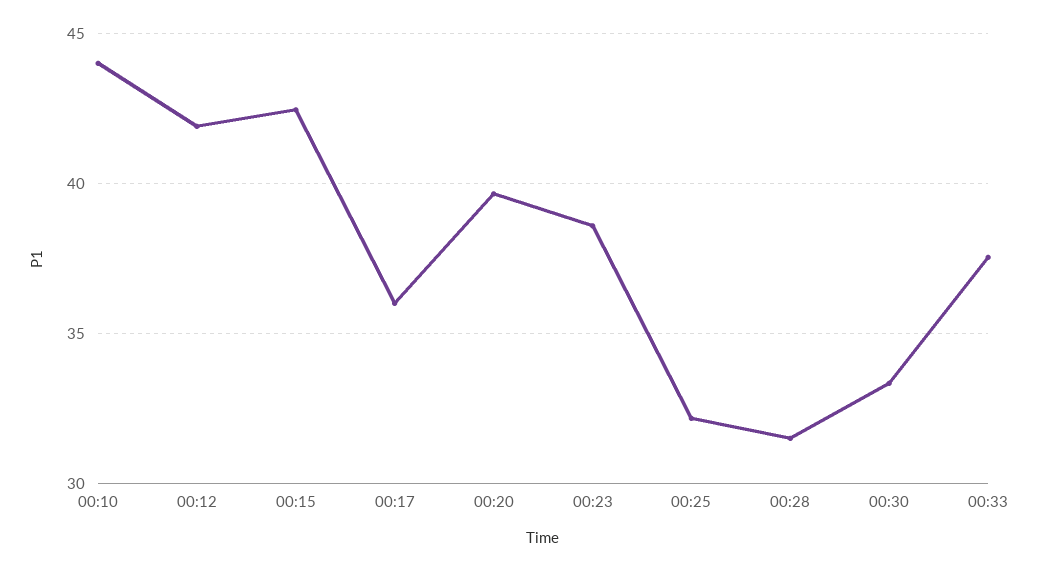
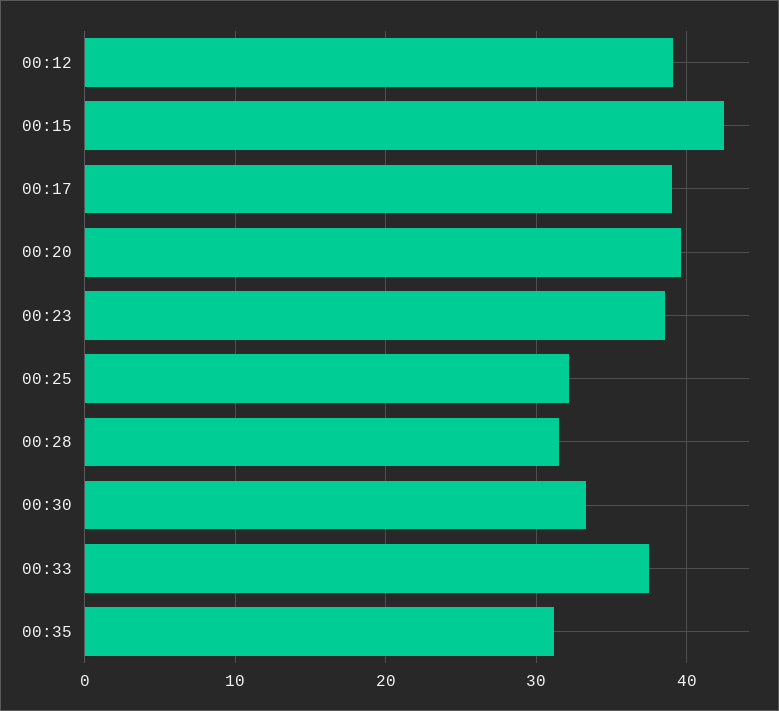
00:10: 44 -> none
00:12: 42 -> 39
00:17: 36 -> 39
00:35: none -> 31

